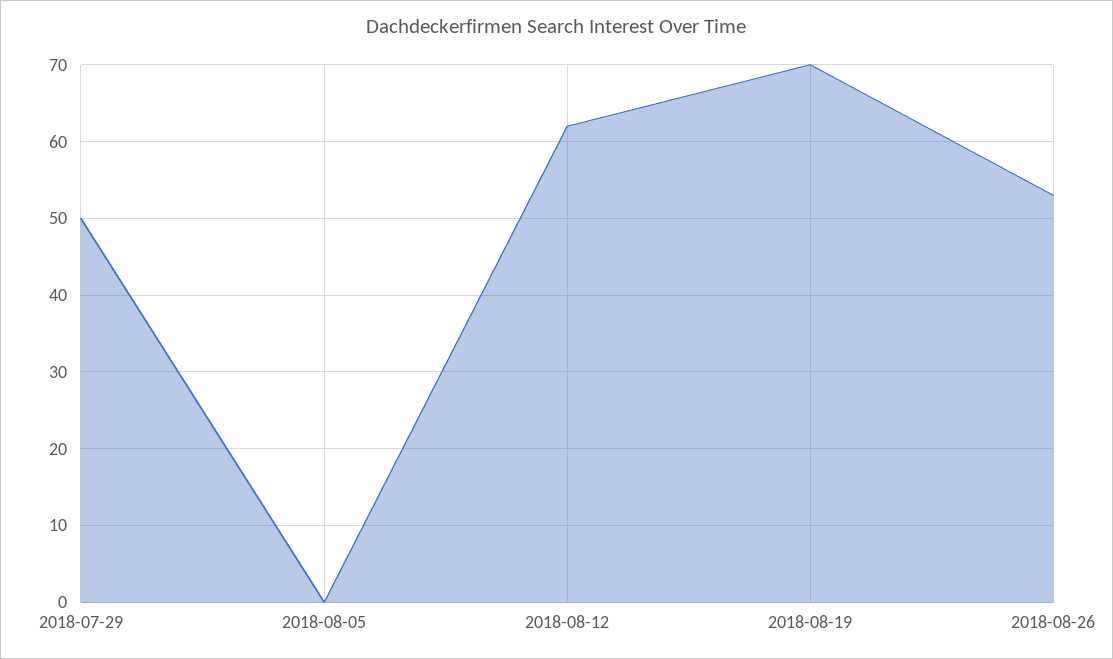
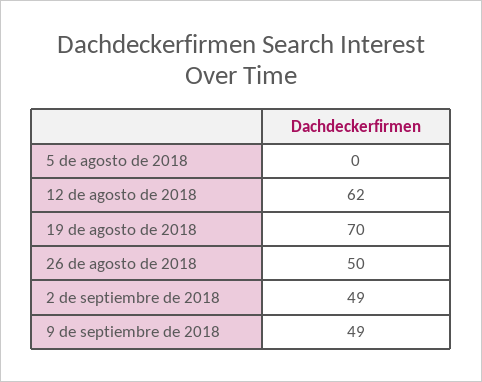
2018-07-29: 50 -> none
2018-08-26: 53 -> 50
2 de septiembre de 2018: none -> 49
9 de septiembre de 2018: none -> 49

